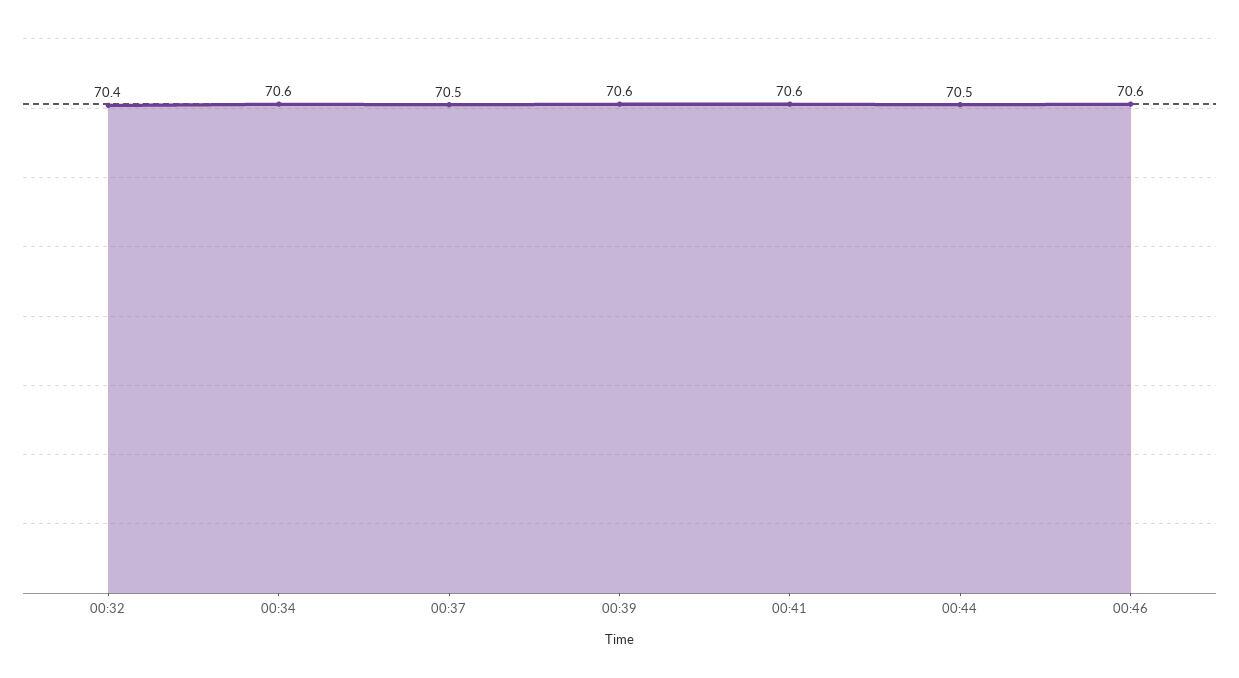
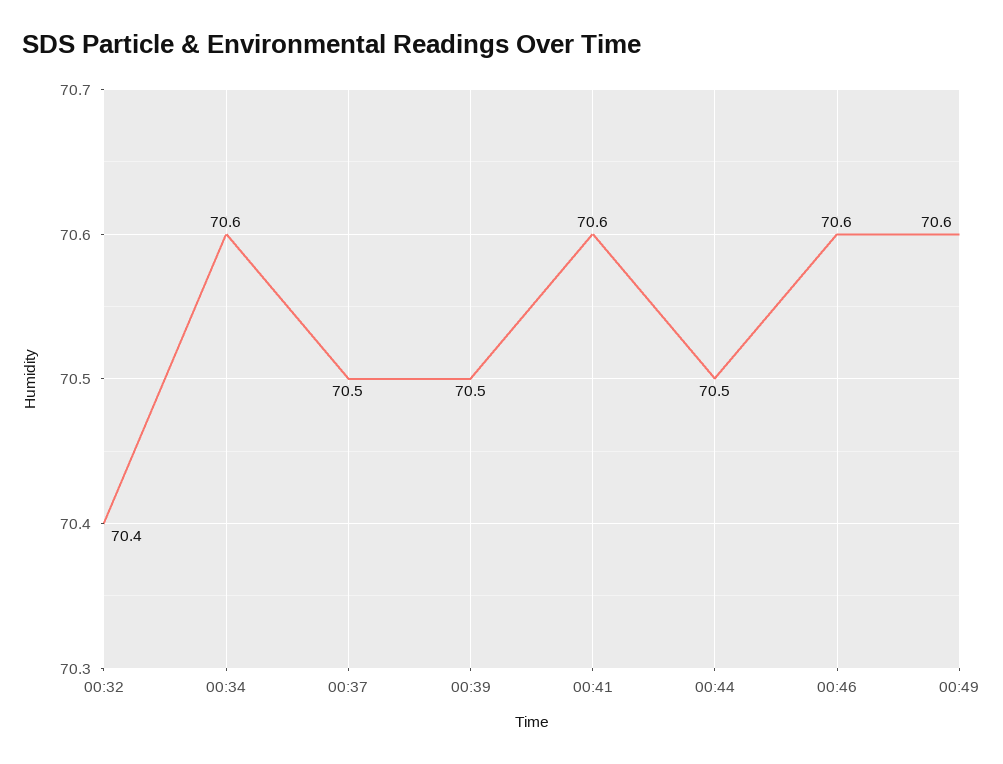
00:39: 70.6 -> 70.5
00:49: none -> 70.6

